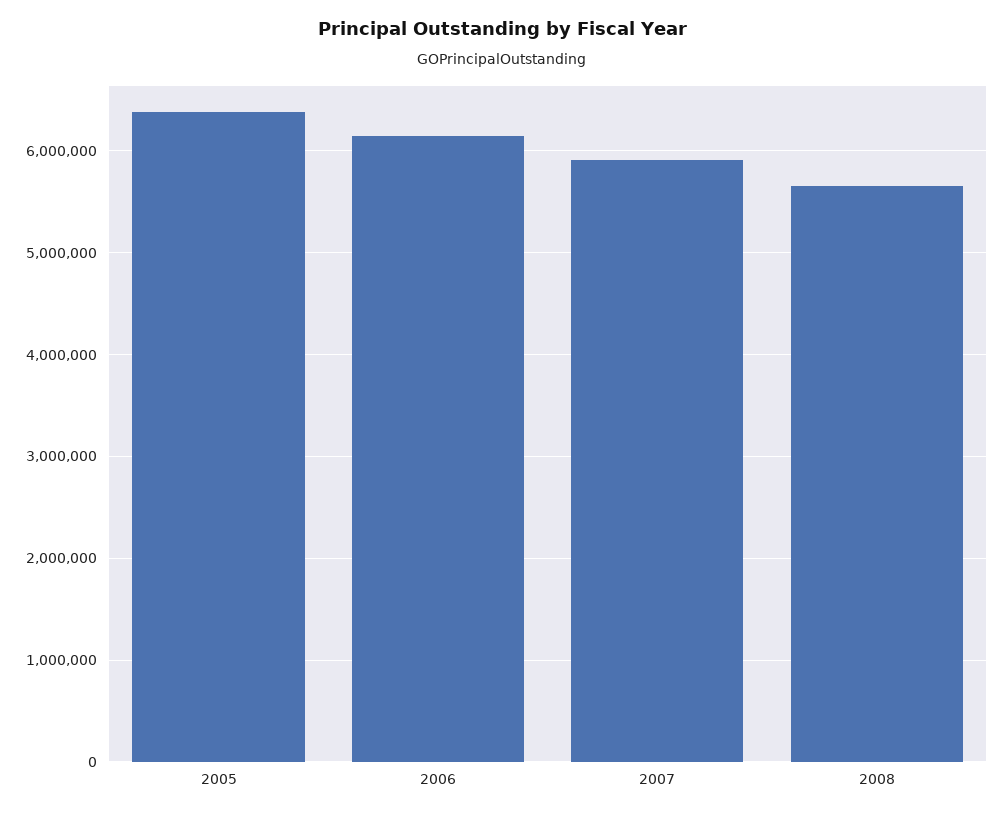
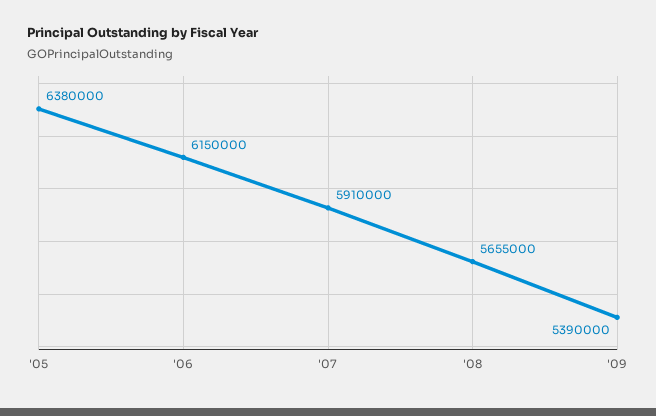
'09: none -> 5390000

